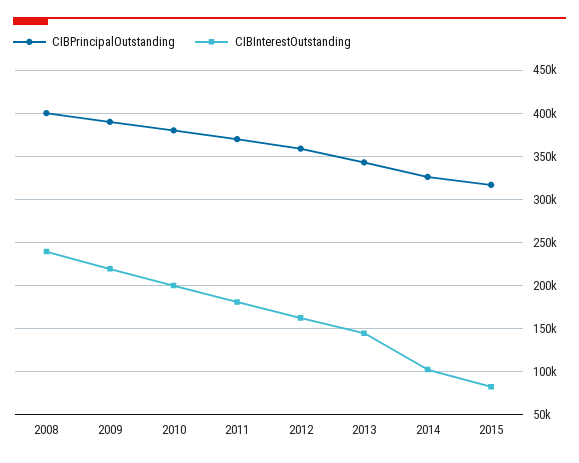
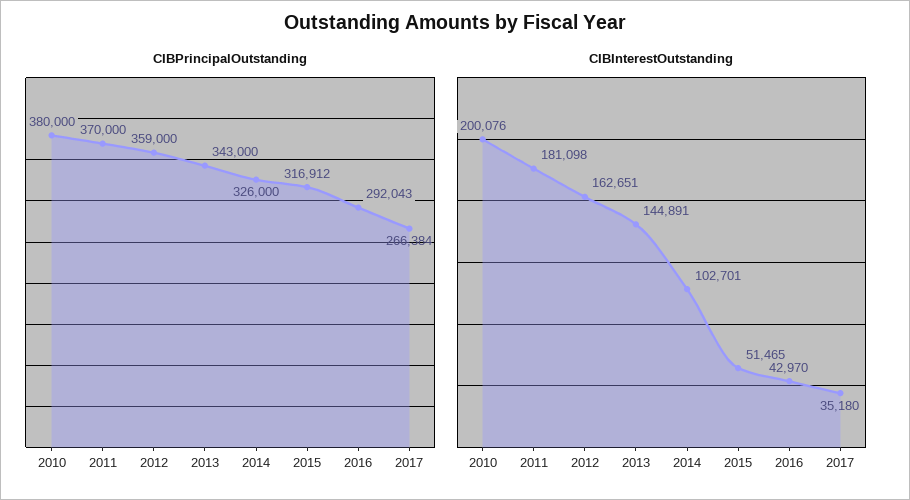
CIBPrincipalOutstanding, 2008: 400000 -> none
CIBInterestOutstanding, 2008: 240000 -> none
CIBPrincipalOutstanding, 2009: 390000 -> none
CIBInterestOutstanding, 2009: 220000 -> none
CIBInterestOutstanding, 2015: 80000 -> 51465
CIBPrincipalOutstanding, 2016: none -> 292043
CIBPrincipalOutstanding, 2017: none -> 266384
CIBInterestOutstanding, 2016: none -> 42970
CIBInterestOutstanding, 2017: none -> 35180

